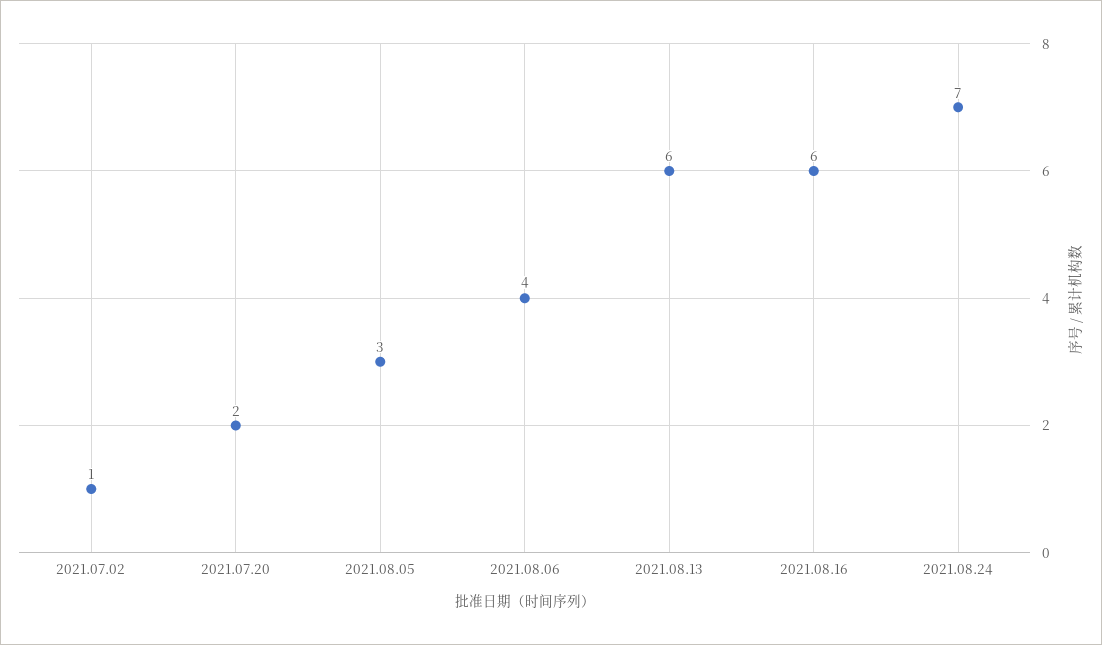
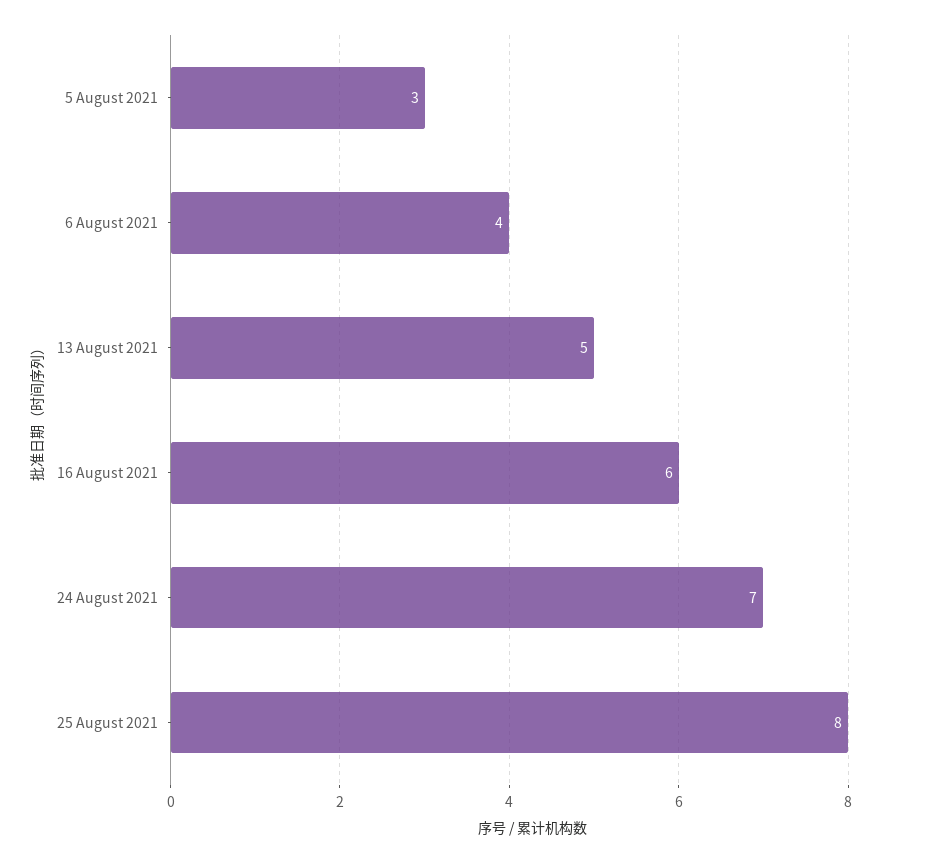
2021.07.02: 1 -> none
2021.07.20: 2 -> none
2021.08.13: 6 -> 5
25 August 2021: none -> 8

